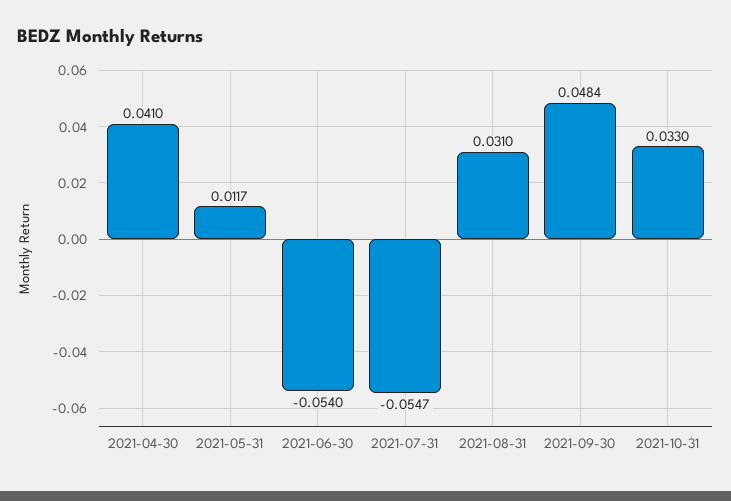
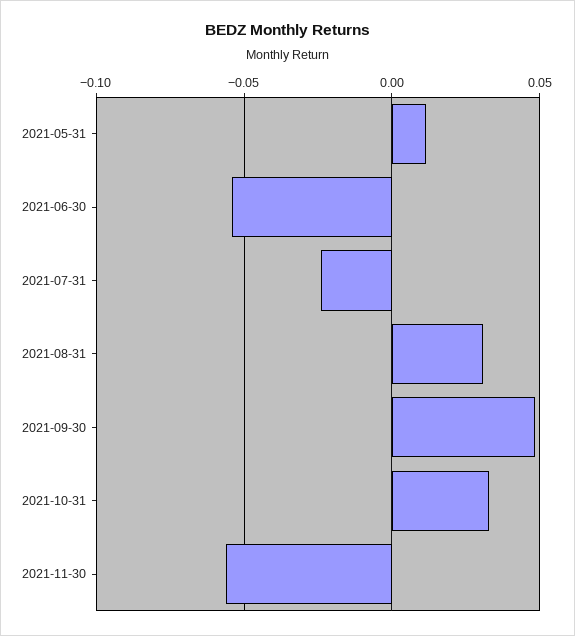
2021-04-30: 0.041 -> none
2021-07-31: -0.0547 -> -0.025
2021-11-30: none -> -0.055

